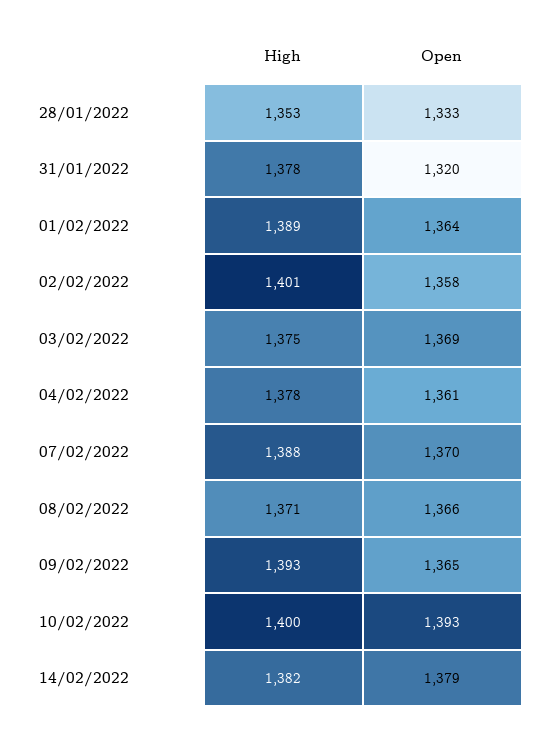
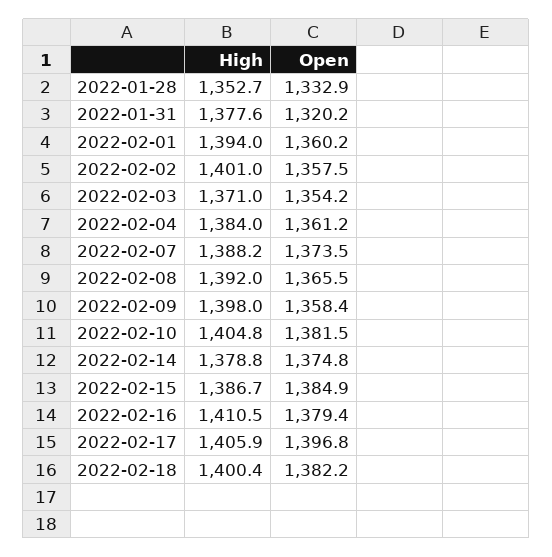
High, 01/02/2022: 1389 -> 1394
Open, 01/02/2022: 1364 -> 1360.2
High, 03/02/2022: 1375 -> 1371
Open, 03/02/2022: 1369 -> 1354.2
High, 04/02/2022: 1378 -> 1384
Open, 07/02/2022: 1370 -> 1373.5
High, 08/02/2022: 1371 -> 1392
High, 09/02/2022: 1393 -> 1398
Open, 09/02/2022: 1365 -> 1358.4
High, 10/02/2022: 1400 -> 1404.8
Open, 10/02/2022: 1393 -> 1381.5
High, 14/02/2022: 1382 -> 1378.8
Open, 14/02/2022: 1379 -> 1374.8
High, 2022-02-15: none -> 1386.7
Open, 2022-02-15: none -> 1384.9
High, 2022-02-16: none -> 1410.5
Open, 2022-02-16: none -> 1379.4
High, 2022-02-17: none -> 1405.9
Open, 2022-02-17: none -> 1396.8
High, 2022-02-18: none -> 1400.4
Open, 2022-02-18: none -> 1382.2

